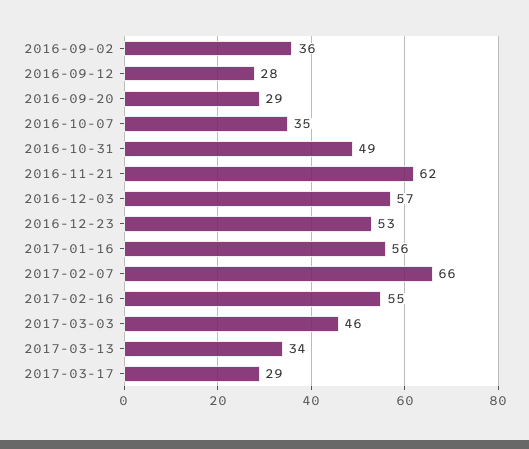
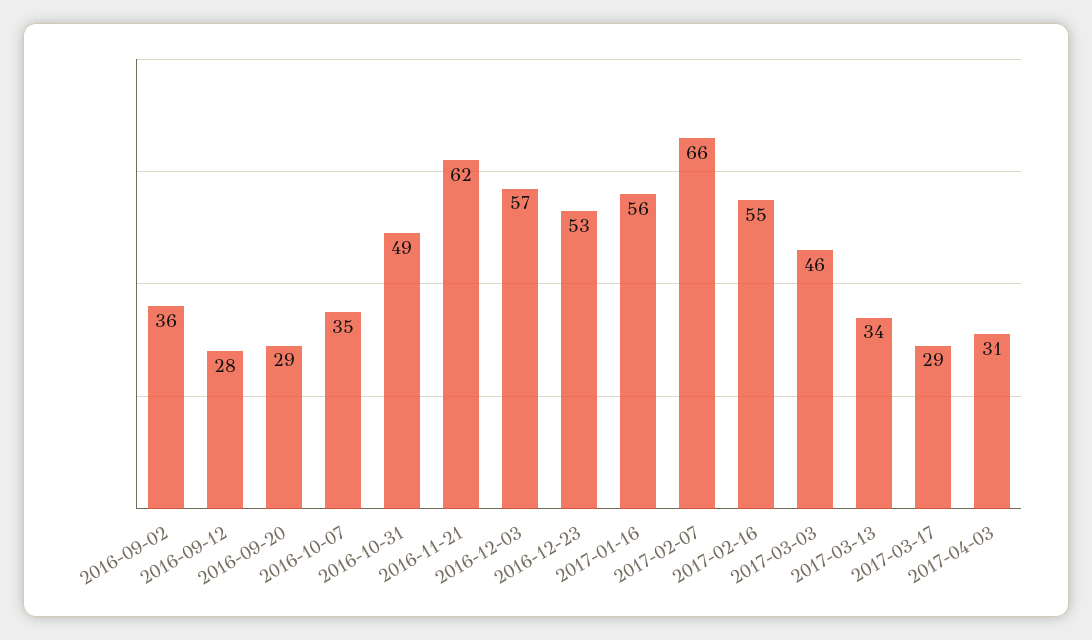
2017-04-03: none -> 31

